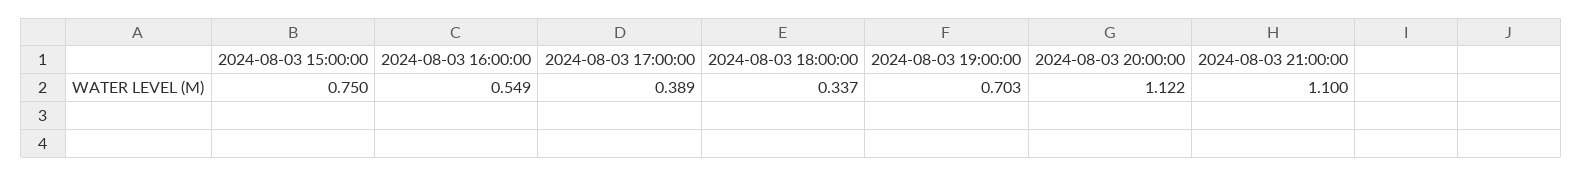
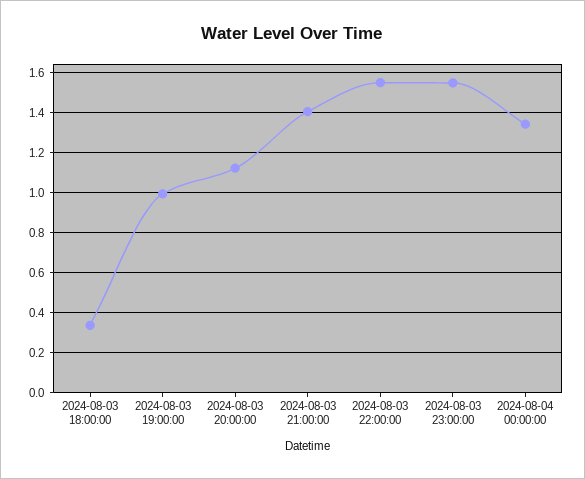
2024-08-03 15:00:00: 0.75 -> none
2024-08-03 16:00:00: 0.549 -> none
2024-08-03 17:00:00: 0.389 -> none
2024-08-03 19:00:00: 0.703 -> 1
2024-08-03 21:00:00: 1.1 -> 1.4
2024-08-03 22:00:00: none -> 1.55
2024-08-03 23:00:00: none -> 1.55
2024-08-04 00:00:00: none -> 1.35

